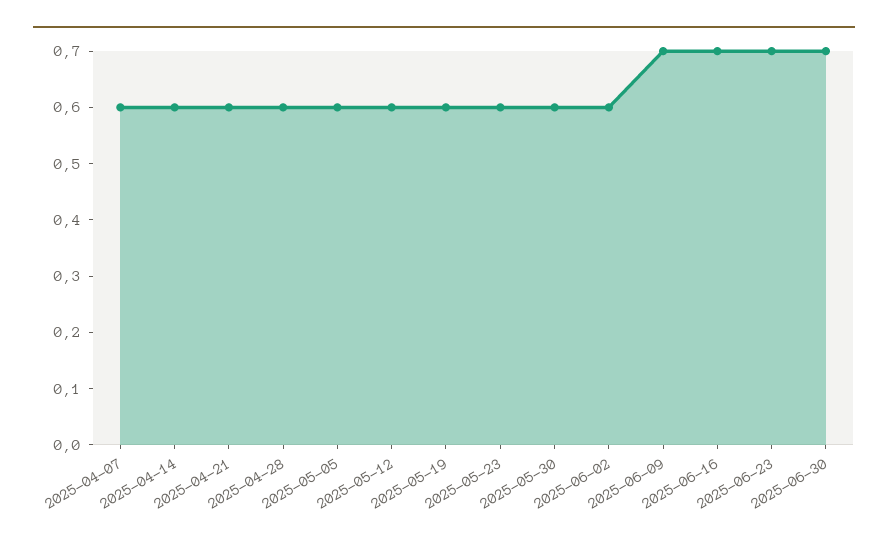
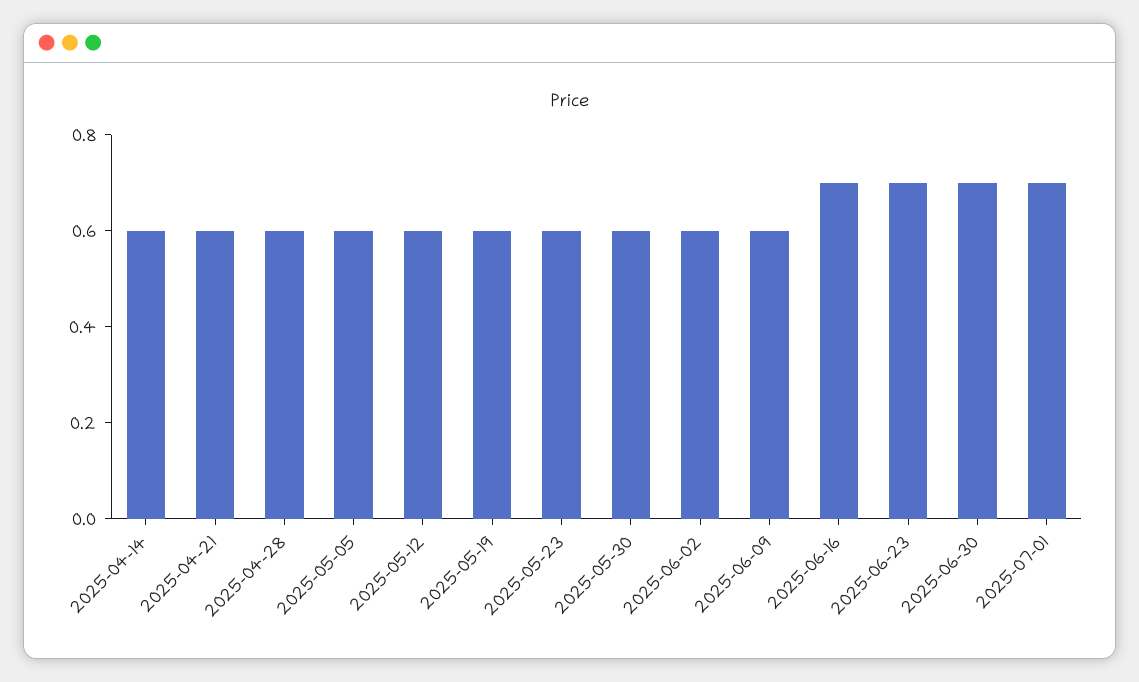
2025-04-07: 0.6 -> none
2025-06-09: 0.7 -> 0.6
2025-07-01: none -> 0.7

